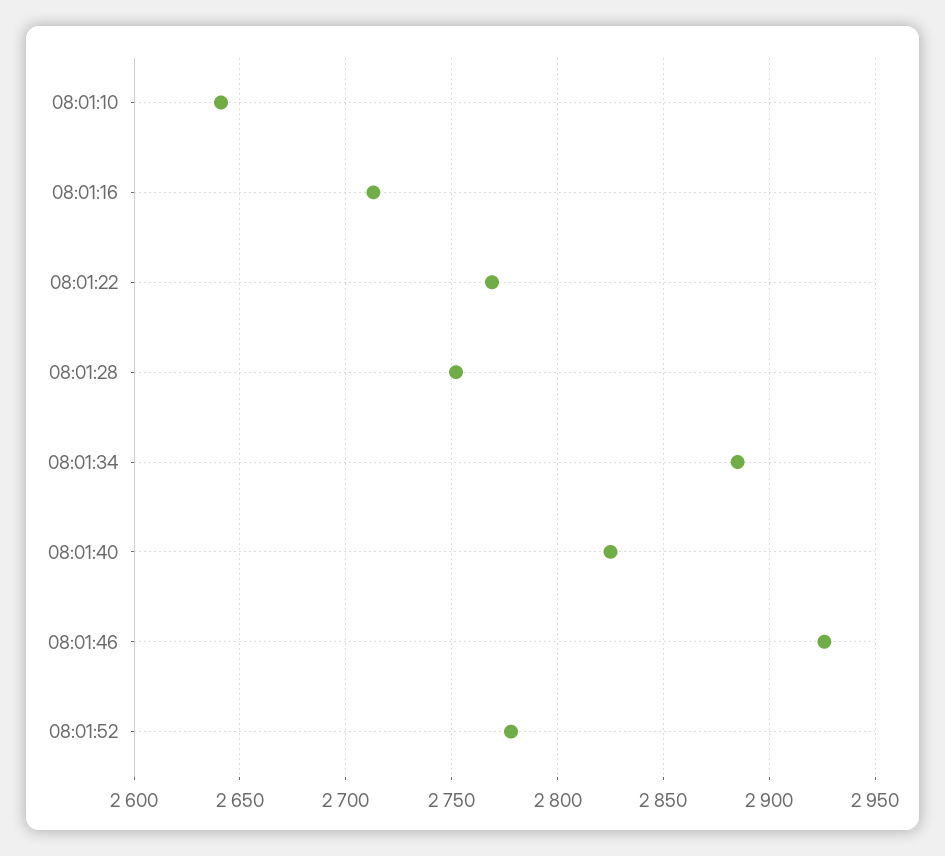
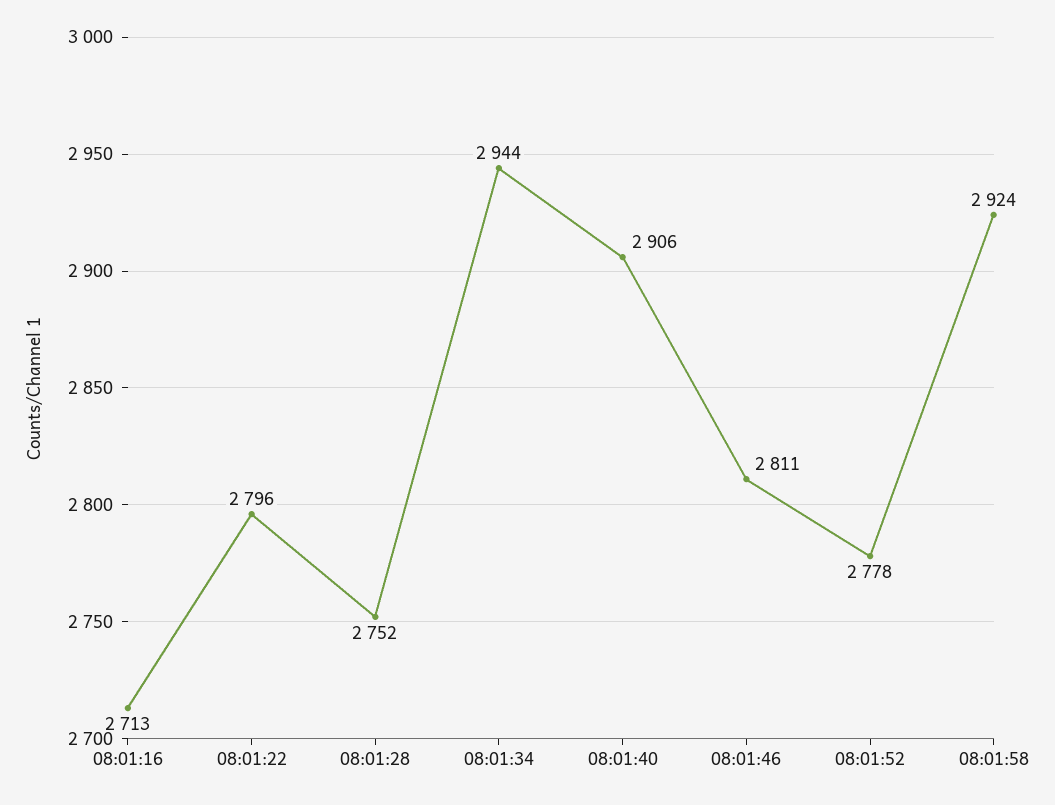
08:01:10: 2640 -> none
08:01:22: 2770 -> 2796
08:01:34: 2885 -> 2944
08:01:40: 2825 -> 2906
08:01:46: 2925 -> 2811
08:01:58: none -> 2924

